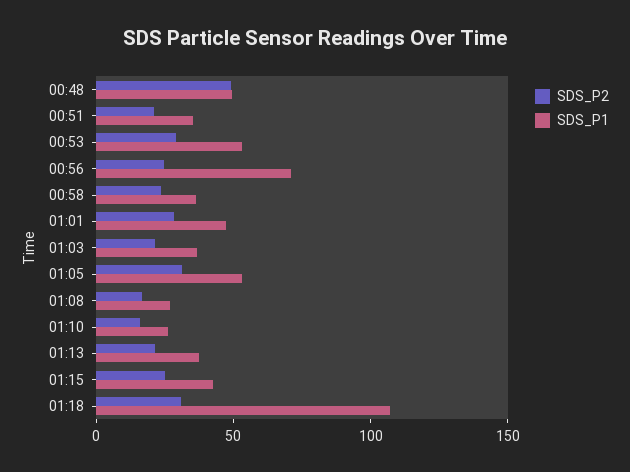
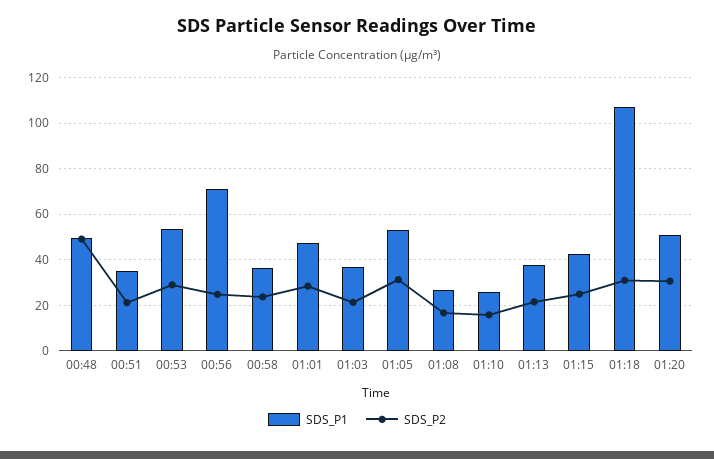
SDS_P1, 01:20: none -> 50
SDS_P2, 01:20: none -> 30

